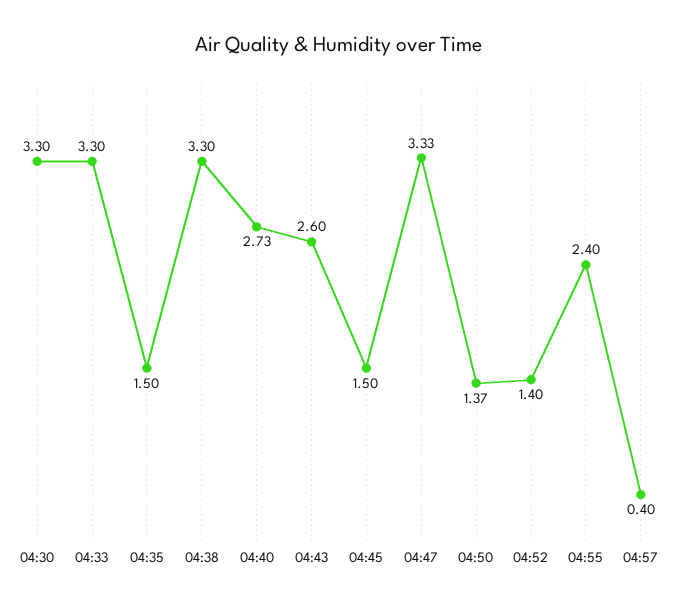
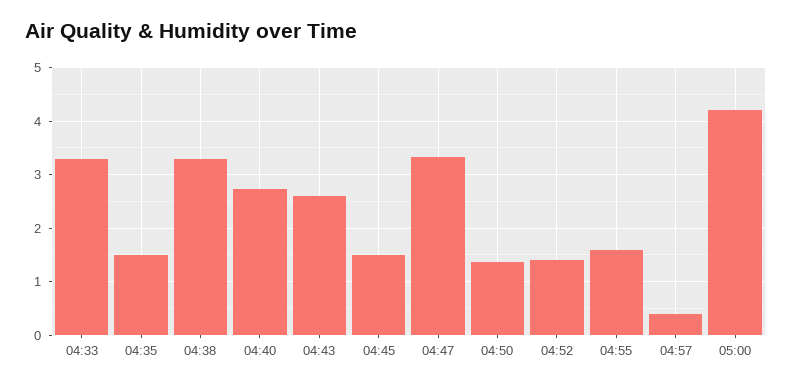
04:30: 3.3 -> none
04:55: 2.4 -> 1.6
05:00: none -> 4.2

